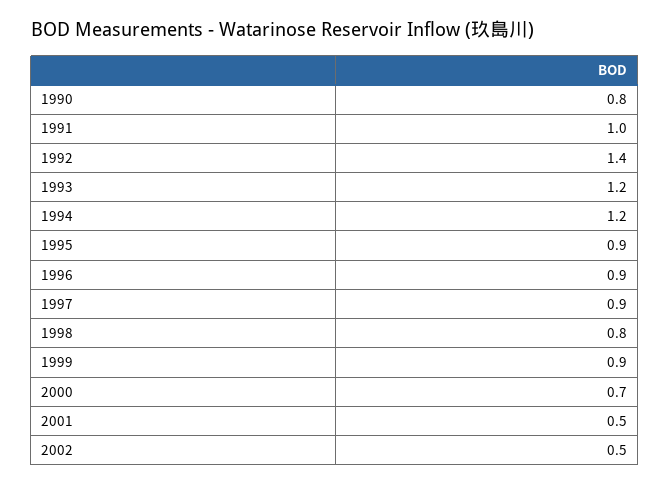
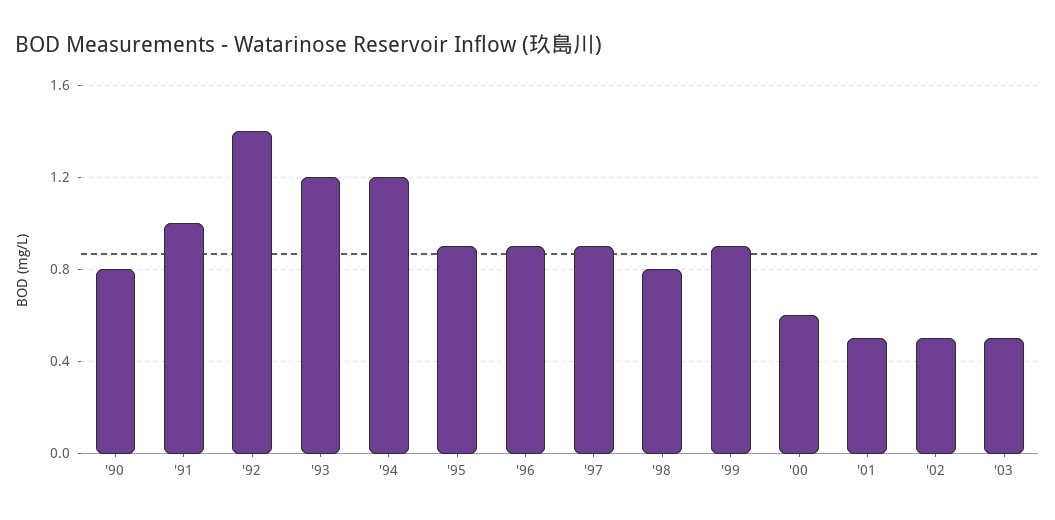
2000: 0.7 -> 0.6
'03: none -> 0.5

